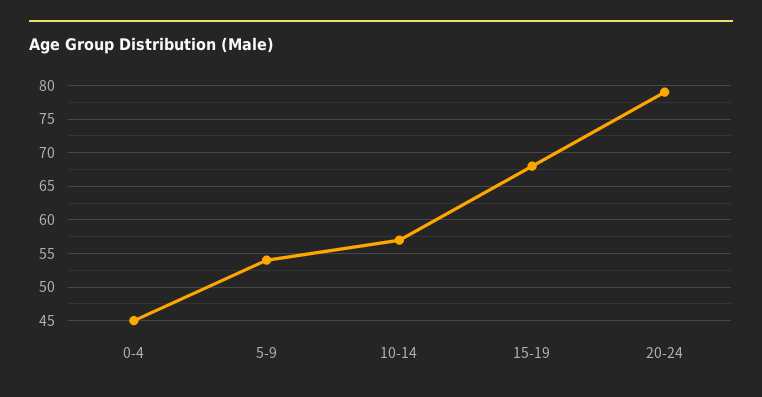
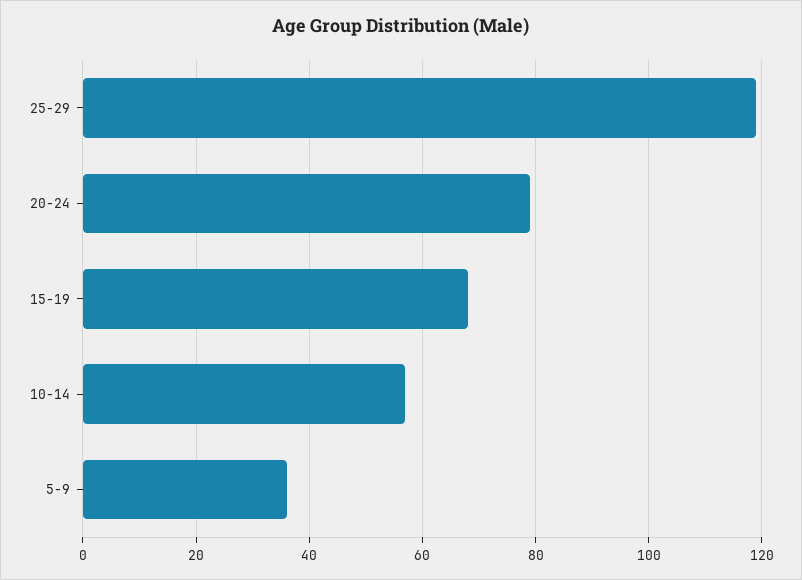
0-4: 45 -> none
5-9: 54 -> 35
25-29: none -> 120

